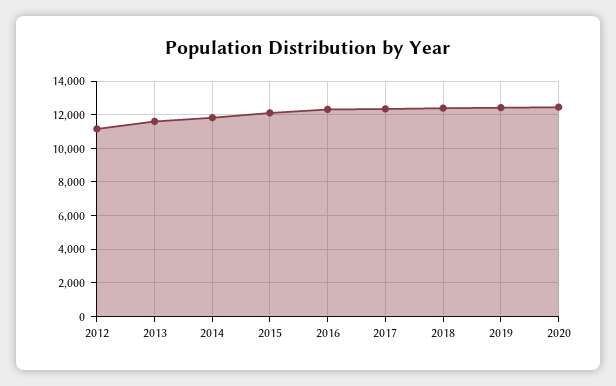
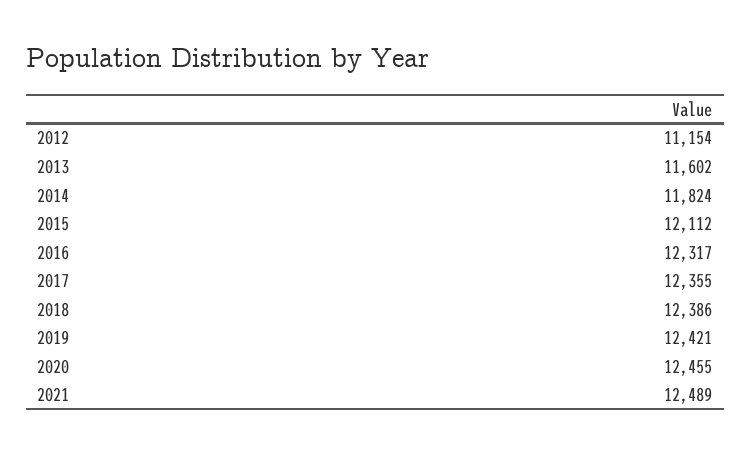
2021: none -> 12489

